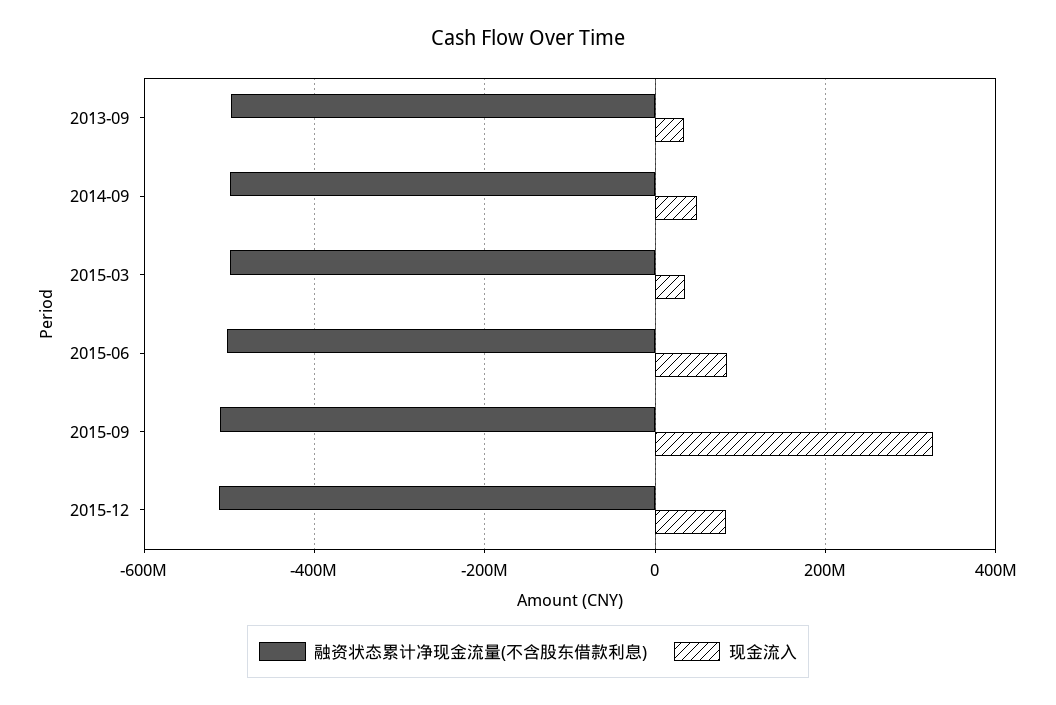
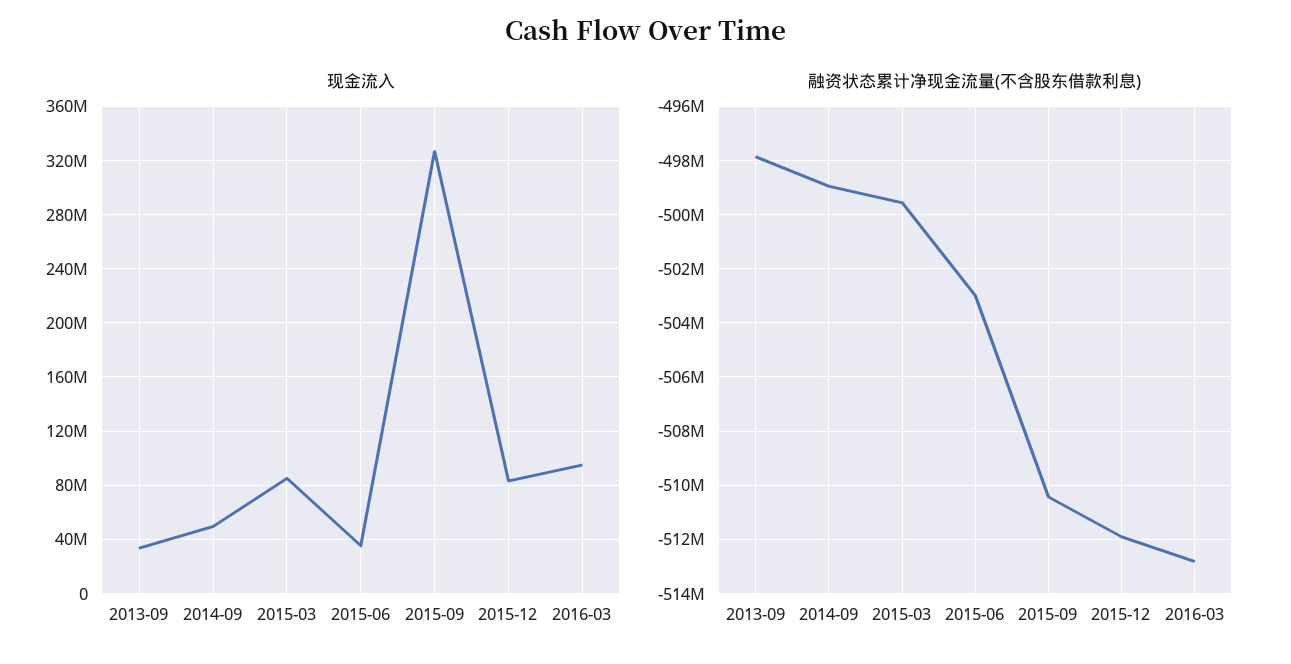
现金流入, 2015-03: 40000000 -> 85000000
现金流入, 2015-06: 80000000 -> 35000000
现金流入, 2016-03: none -> 95000000
融资状态累计净现金流量(不含股东借款利息), 2016-03: none -> -512750000

